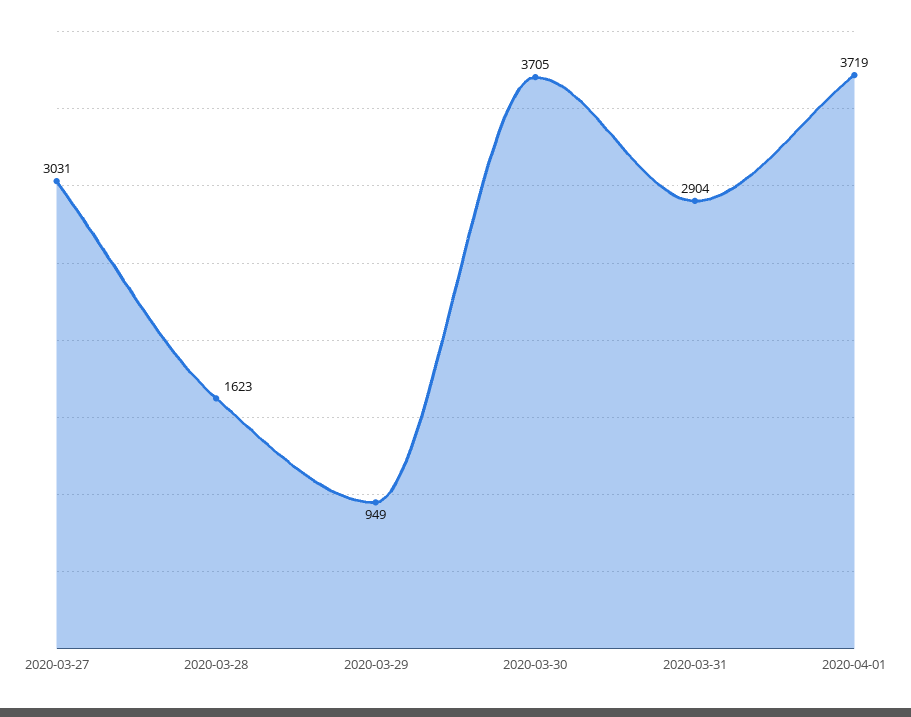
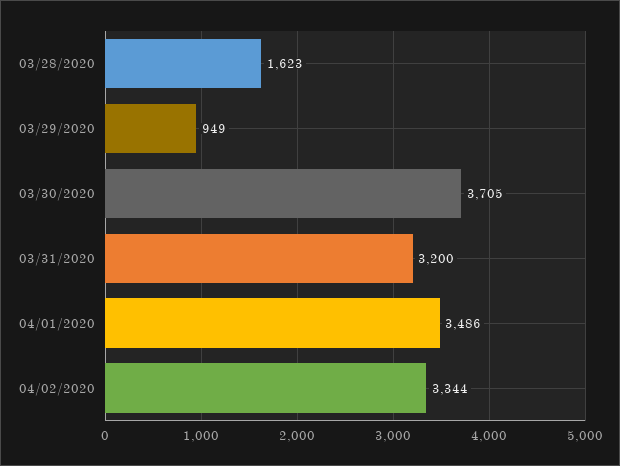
2020-03-27: 3031 -> none
2020-03-31: 2904 -> 3200
2020-04-01: 3719 -> 3486
04/02/2020: none -> 3344

